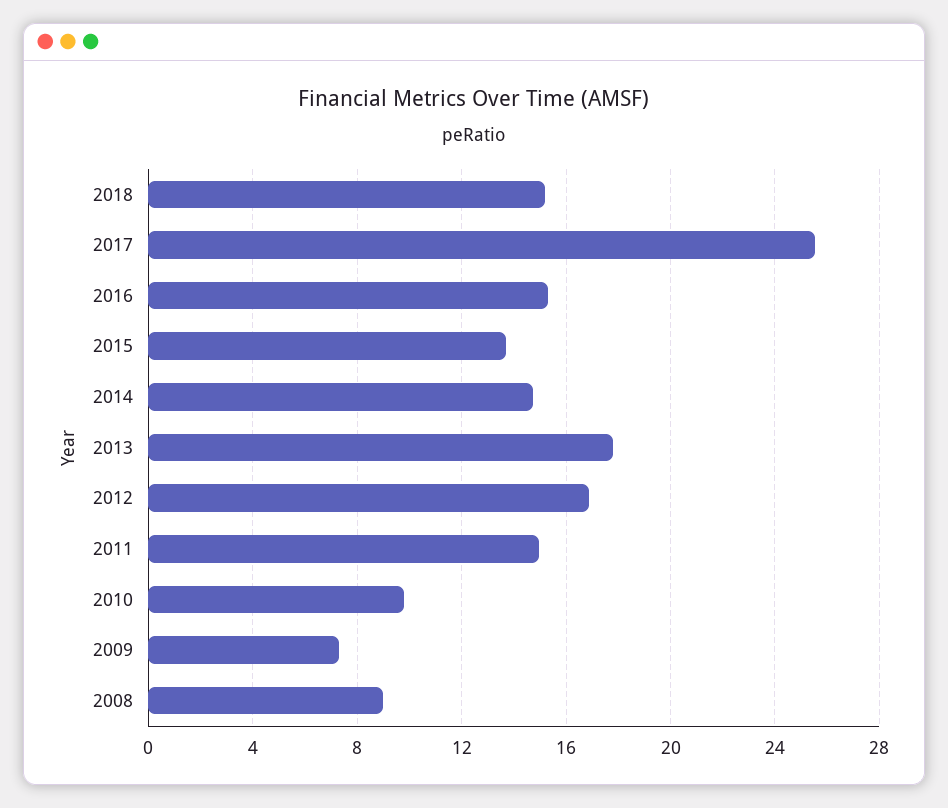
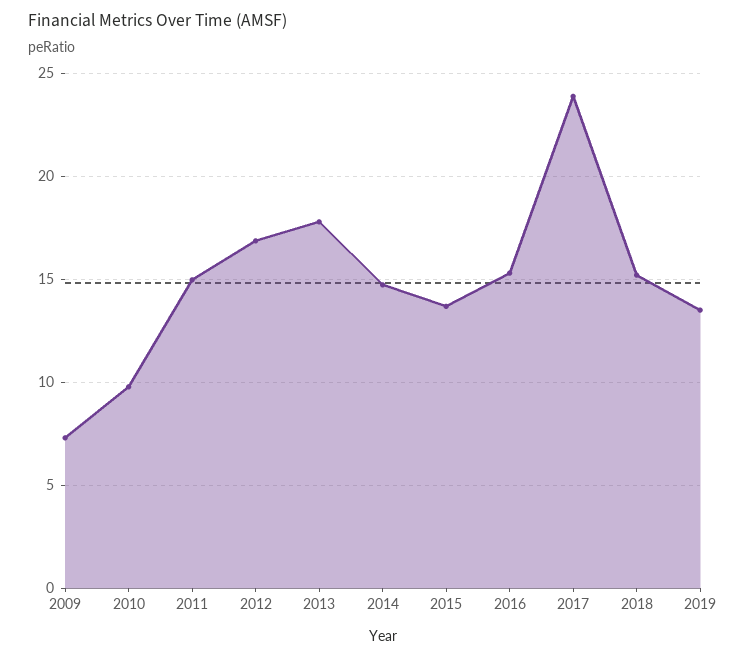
2017: 25.5 -> 24
2008: 9 -> none
2019: none -> 13.5

